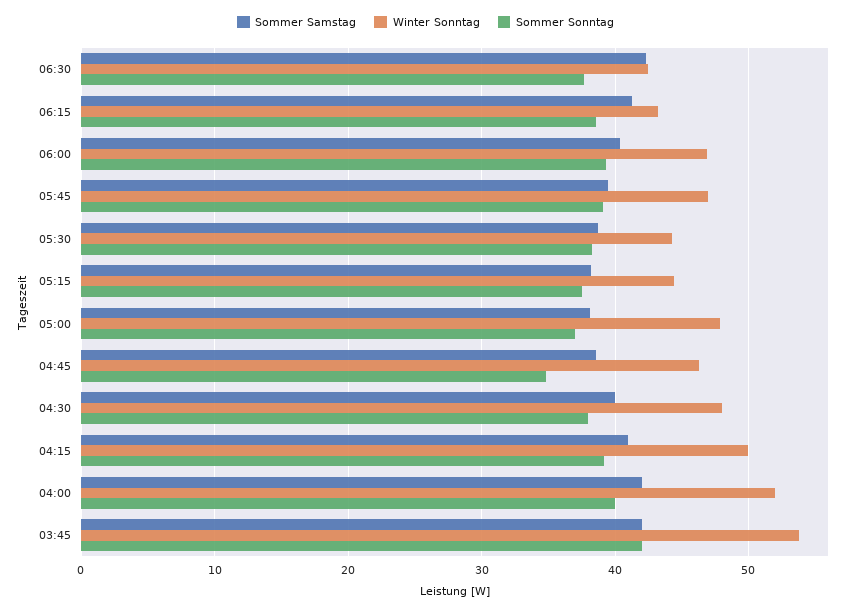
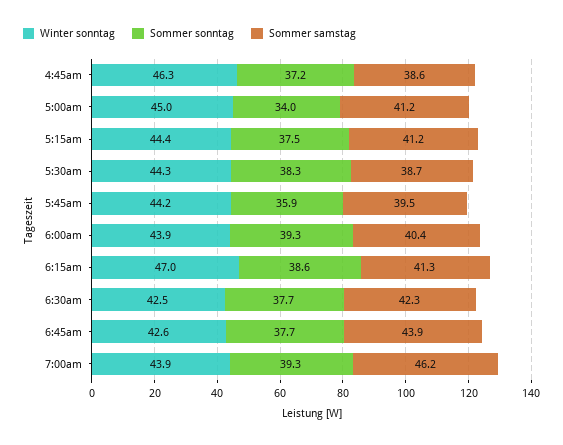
Winter Sonntag, 06:15: 43 -> 47
Winter Sonntag, 06:00: 47 -> 43.9
Winter Sonntag, 05:45: 47 -> 44.2
Sommer Sonntag, 05:45: 39 -> 35.9
Sommer Samstag, 05:15: 38 -> 41.2
Sommer Samstag, 05:00: 38 -> 41.2
Winter Sonntag, 05:00: 48 -> 45
Sommer Sonntag, 05:00: 37 -> 34
Sommer Sonntag, 04:45: 35 -> 37.2
Sommer Samstag, 04:30: 40 -> none
Winter Sonntag, 04:30: 48 -> none
Sommer Sonntag, 04:30: 38 -> none
Sommer Samstag, 04:15: 41 -> none
Winter Sonntag, 04:15: 50 -> none
Sommer Sonntag, 04:15: 39 -> none
Sommer Samstag, 04:00: 42 -> none
Winter Sonntag, 04:00: 52 -> none
Sommer Sonntag, 04:00: 40 -> none
Sommer Samstag, 03:45: 42 -> none
Winter Sonntag, 03:45: 54 -> none
Sommer Sonntag, 03:45: 42 -> none
Winter Sonntag, 6:45am: none -> 42.6
Sommer Sonntag, 6:45am: none -> 37.7
Sommer Samstag, 6:45am: none -> 43.9
Winter Sonntag, 7:00am: none -> 43.9
Sommer Sonntag, 7:00am: none -> 39.3
Sommer Samstag, 7:00am: none -> 46.2

